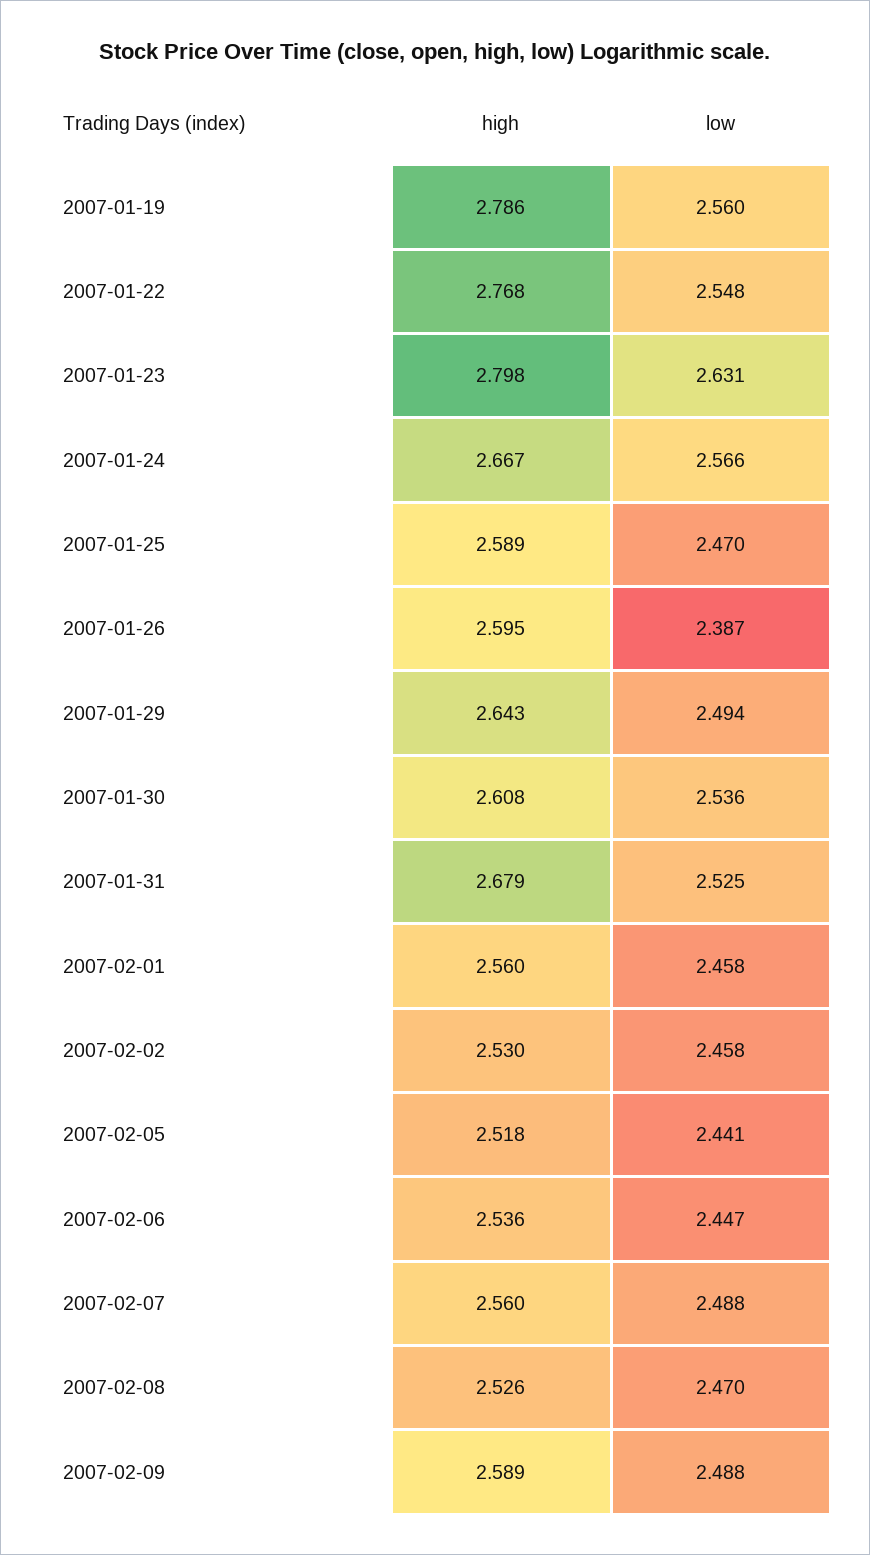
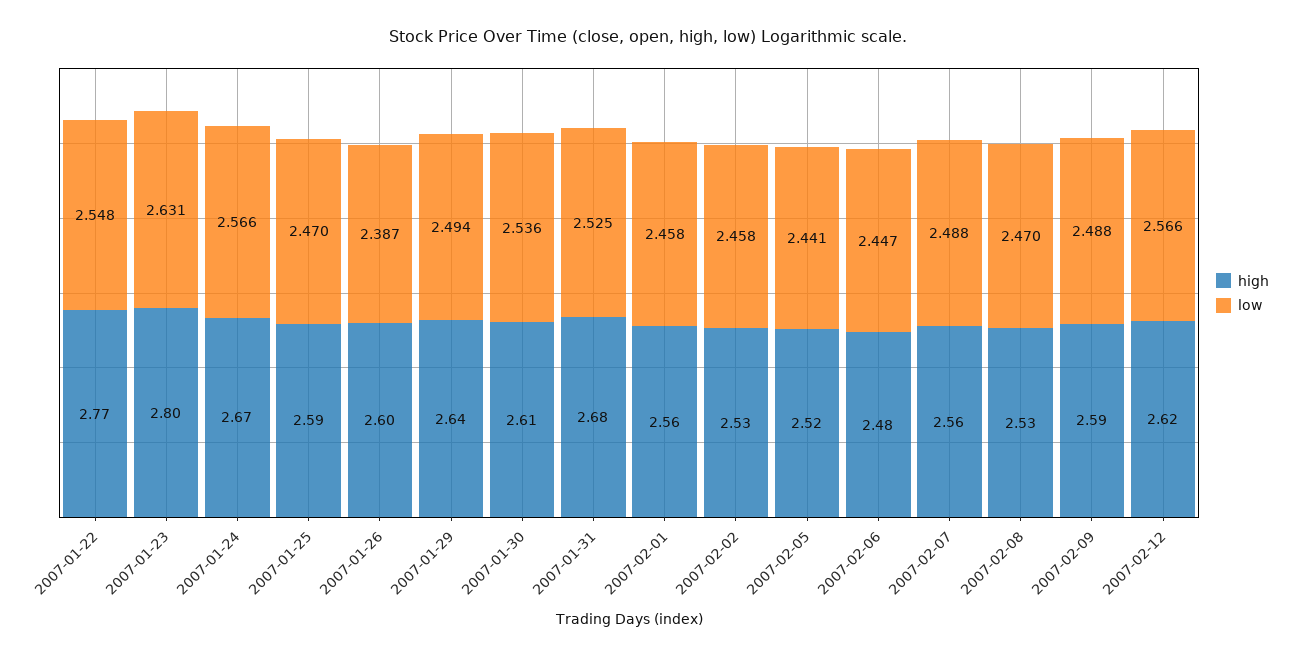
high, 2007-01-19: 2.786 -> none
low, 2007-01-19: 2.56 -> none
high, 2007-02-06: 2.536 -> 2.48
high, 2007-02-12: none -> 2.62
low, 2007-02-12: none -> 2.566

